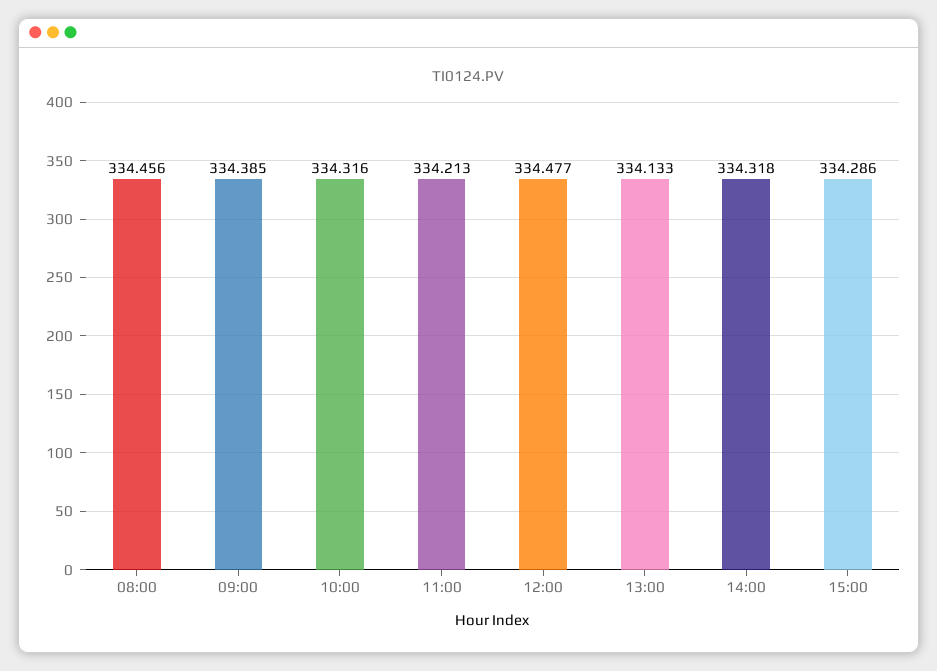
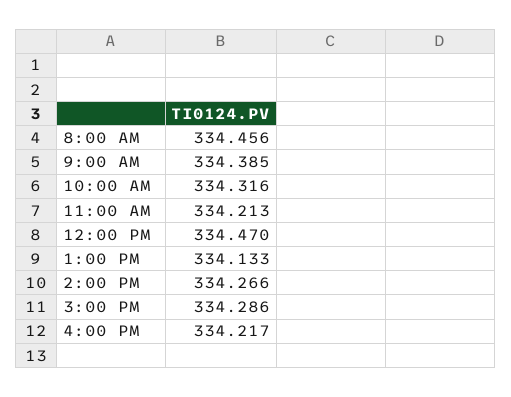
12:00: 334.477 -> 334.47
14:00: 334.318 -> 334.266
4:00 PM: none -> 334.217

